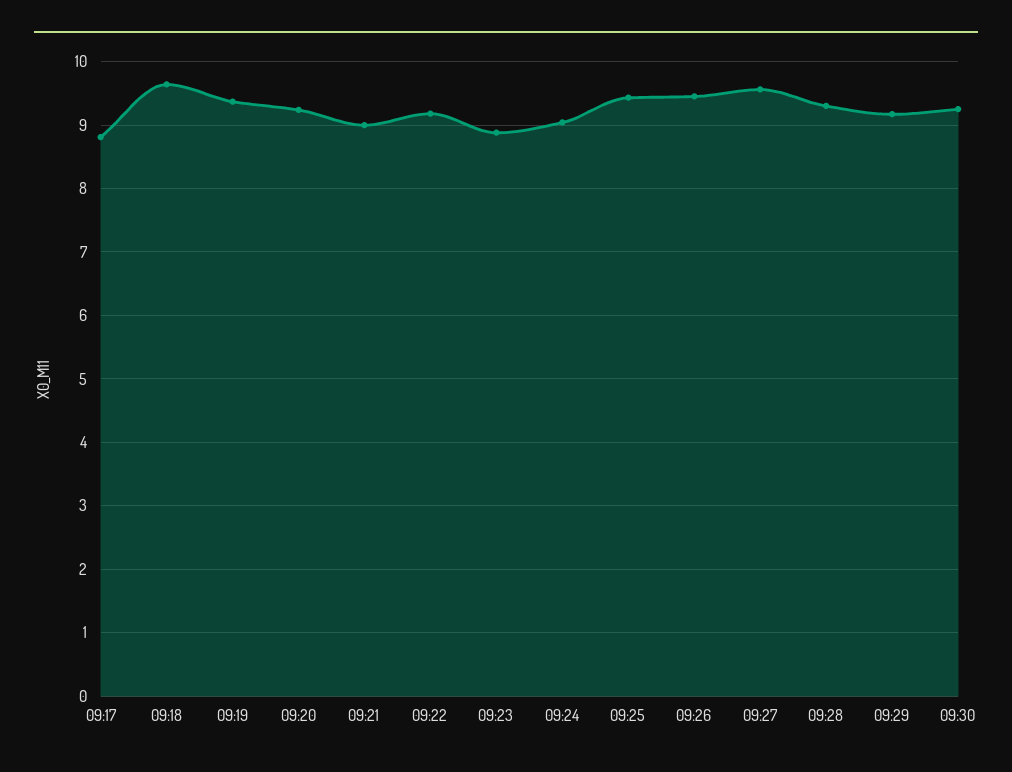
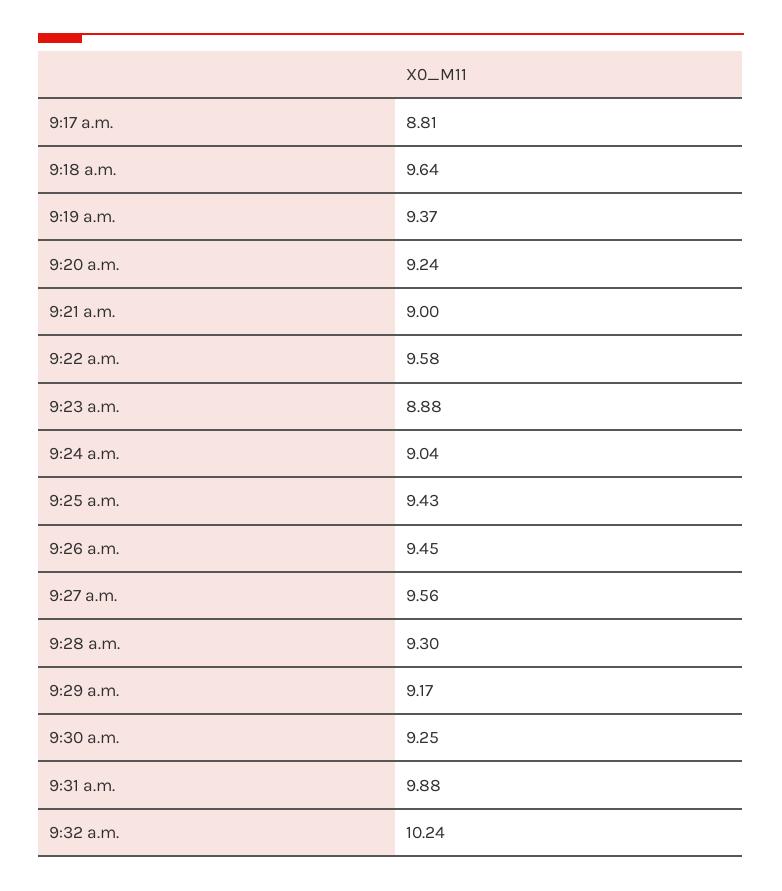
09:22: 9.2 -> 9.58
9:31 a.m.: none -> 9.88
9:32 a.m.: none -> 10.24

